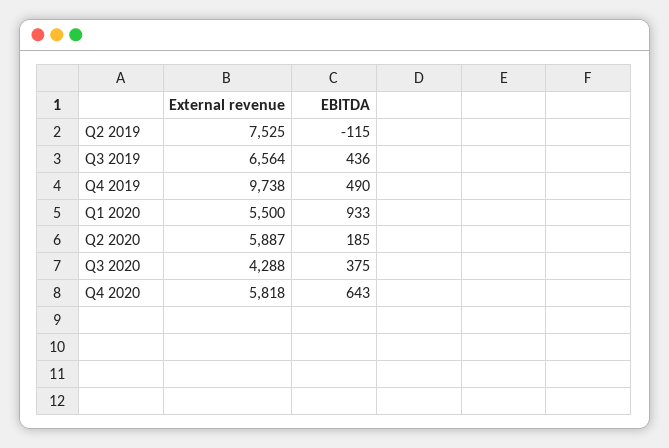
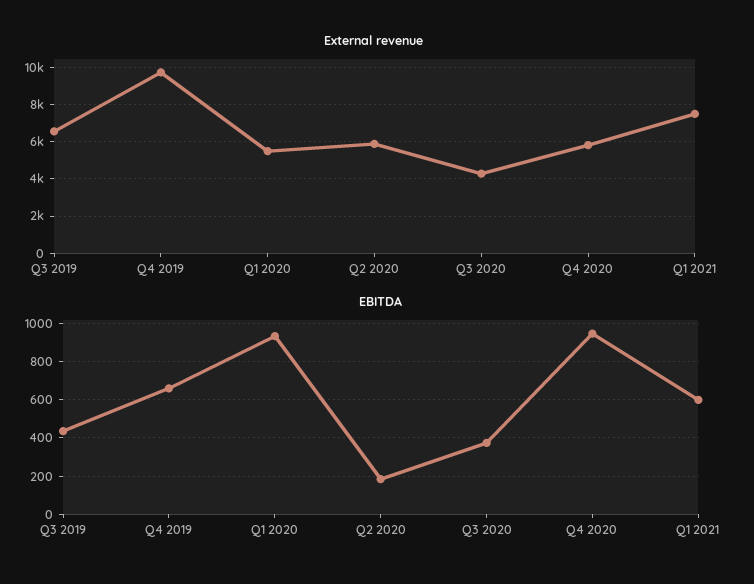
External revenue, Q2 2019: 7525 -> none
EBITDA, Q2 2019: -115 -> none
EBITDA, Q4 2019: 490 -> 650
EBITDA, Q4 2020: 643 -> 950
External revenue, Q1 2021: none -> 7500
EBITDA, Q1 2021: none -> 600

